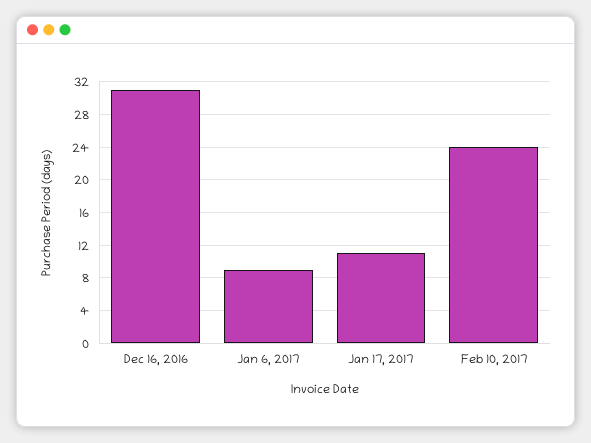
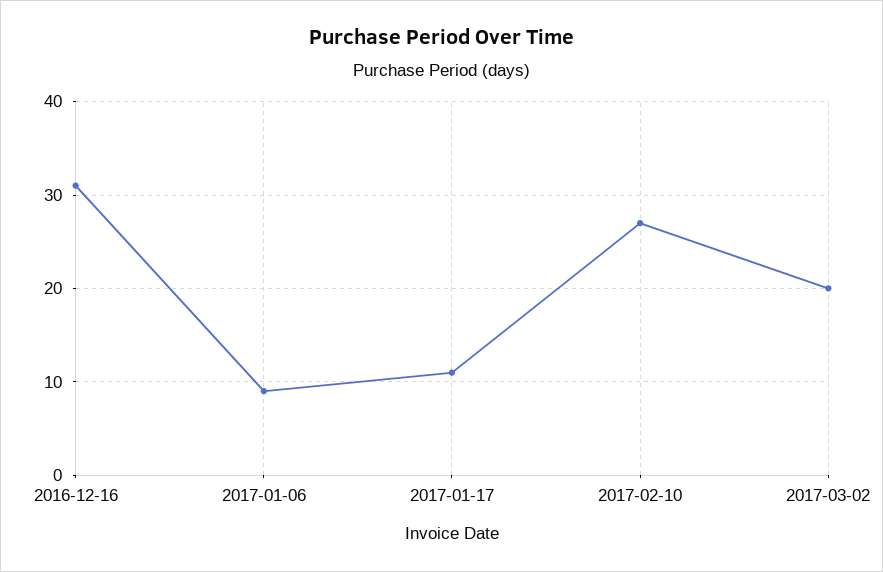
Feb 10, 2017: 24 -> 27
2017-03-02: none -> 20

